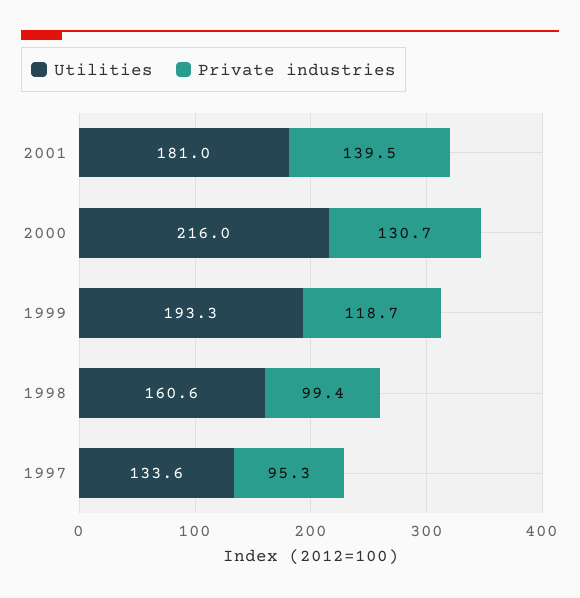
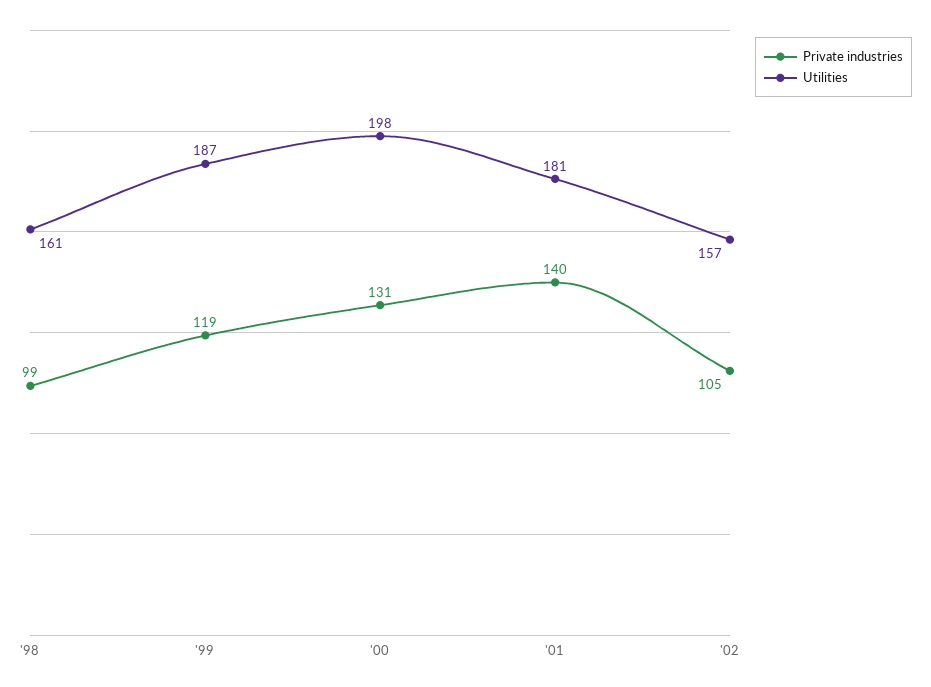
Utilities, 2000: 216 -> 198
Utilities, 1999: 193.3 -> 187
Utilities, 1997: 133.6 -> none
Private industries, 1997: 95.3 -> none
Private industries, '02: none -> 105
Utilities, '02: none -> 157

